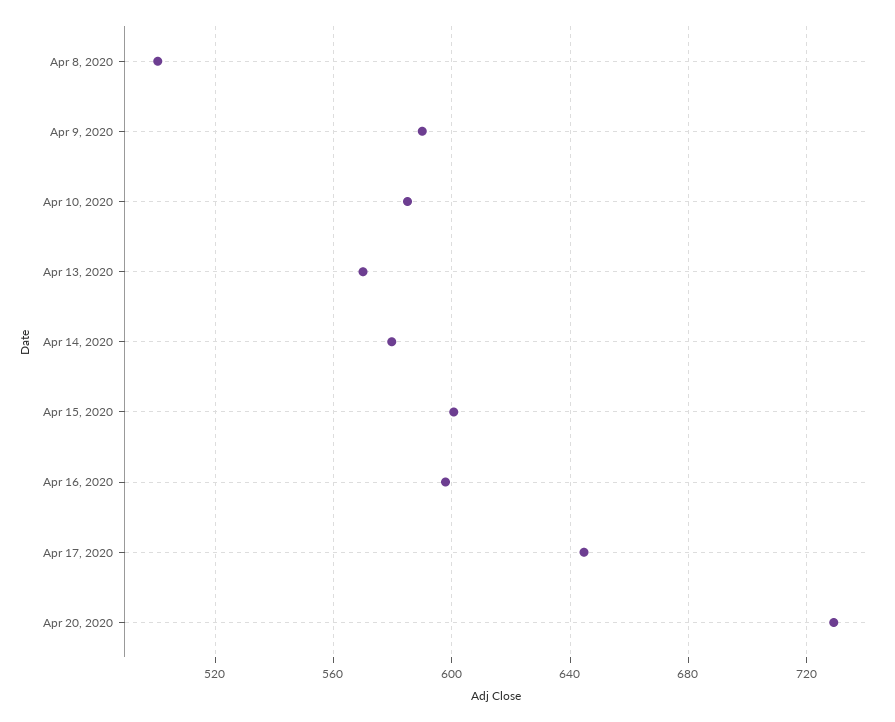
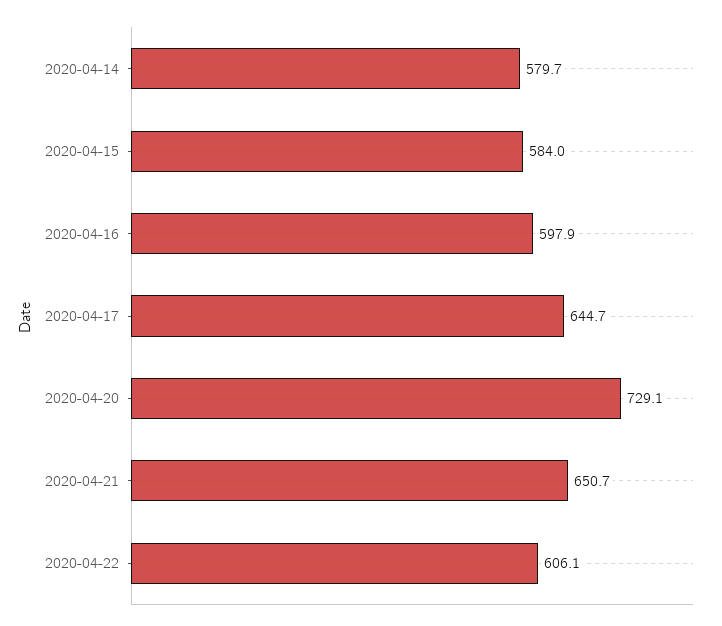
Apr 8, 2020: 500 -> none
Apr 9, 2020: 590 -> none
Apr 10, 2020: 585 -> none
Apr 13, 2020: 570 -> none
Apr 15, 2020: 600 -> 584
2020-04-21: none -> 650.7
2020-04-22: none -> 606.1

